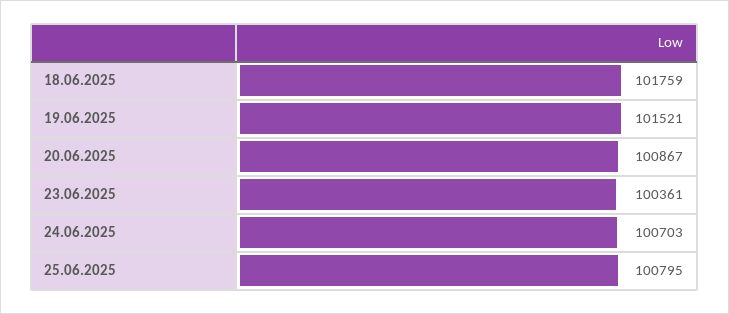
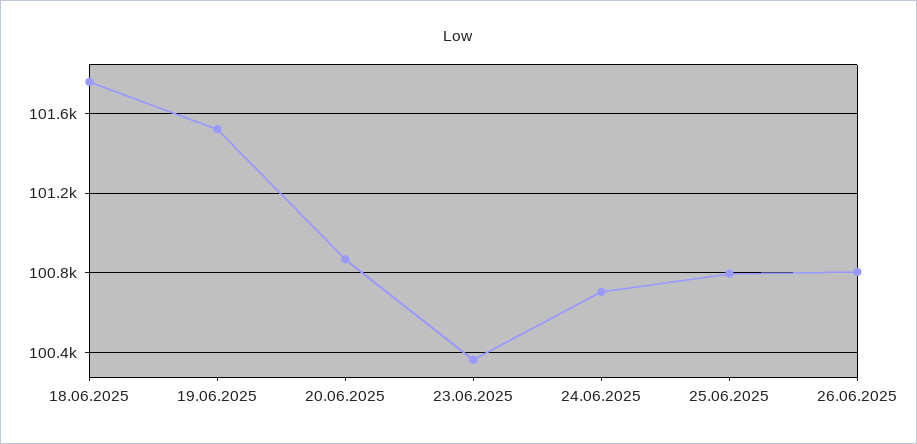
26.06.2025: none -> 100800

